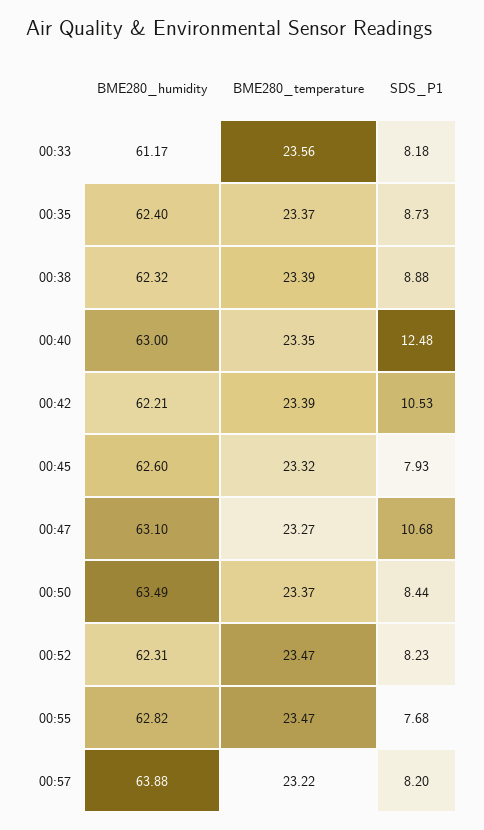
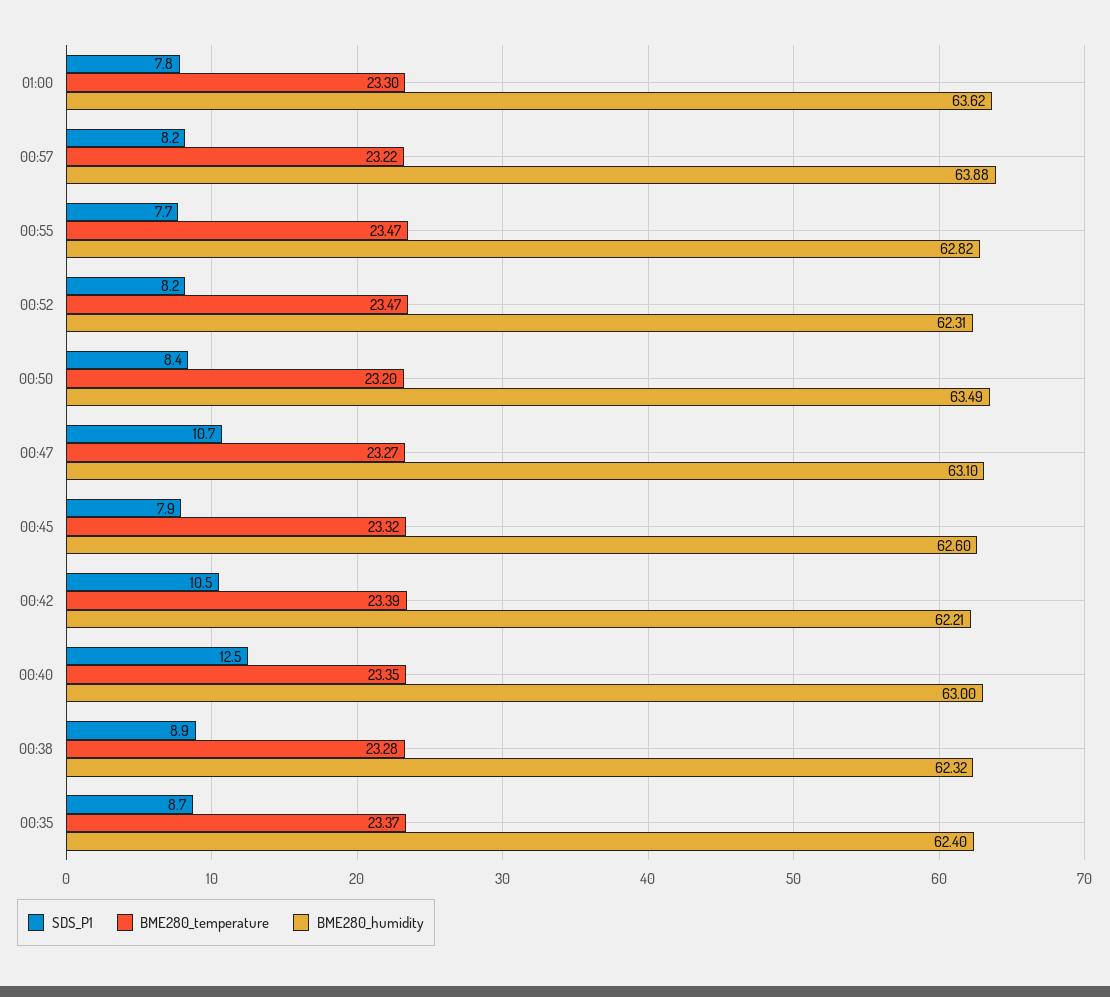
BME280_humidity, 00:33: 61.17 -> none
BME280_temperature, 00:33: 23.56 -> none
SDS_P1, 00:33: 8.18 -> none
BME280_temperature, 00:38: 23.39 -> 23.28
BME280_temperature, 00:50: 23.37 -> 23.2
SDS_P1, 01:00: none -> 7.8
BME280_temperature, 01:00: none -> 23.3
BME280_humidity, 01:00: none -> 63.62

